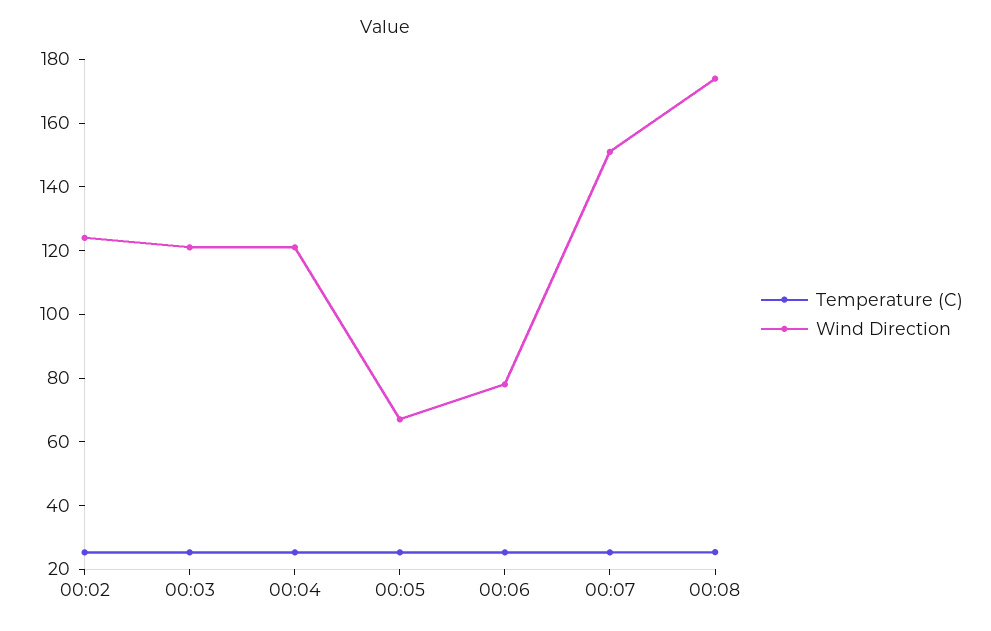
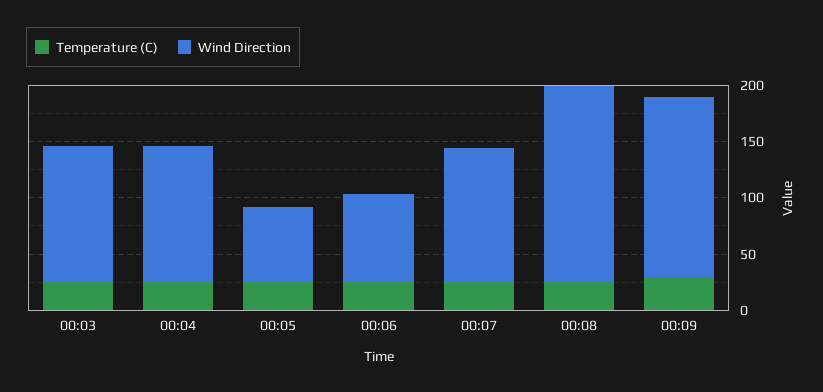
Temperature (C), 00:02: 25 -> none
Wind Direction, 00:02: 125 -> none
Wind Direction, 00:07: 150 -> 120
Temperature (C), 00:09: none -> 30
Wind Direction, 00:09: none -> 160

